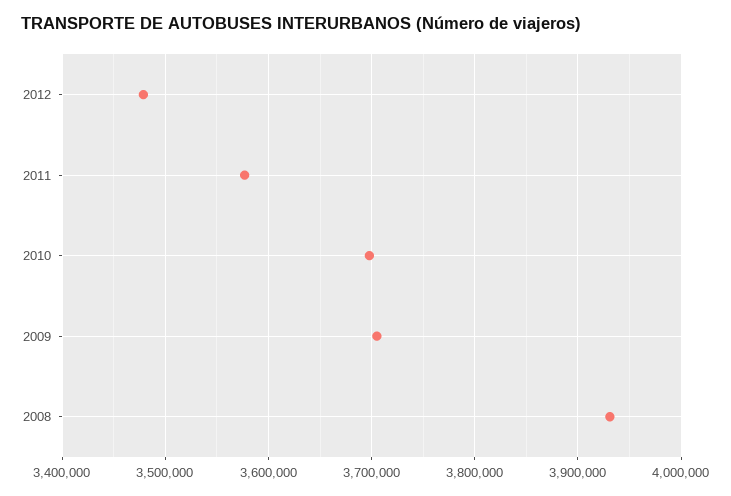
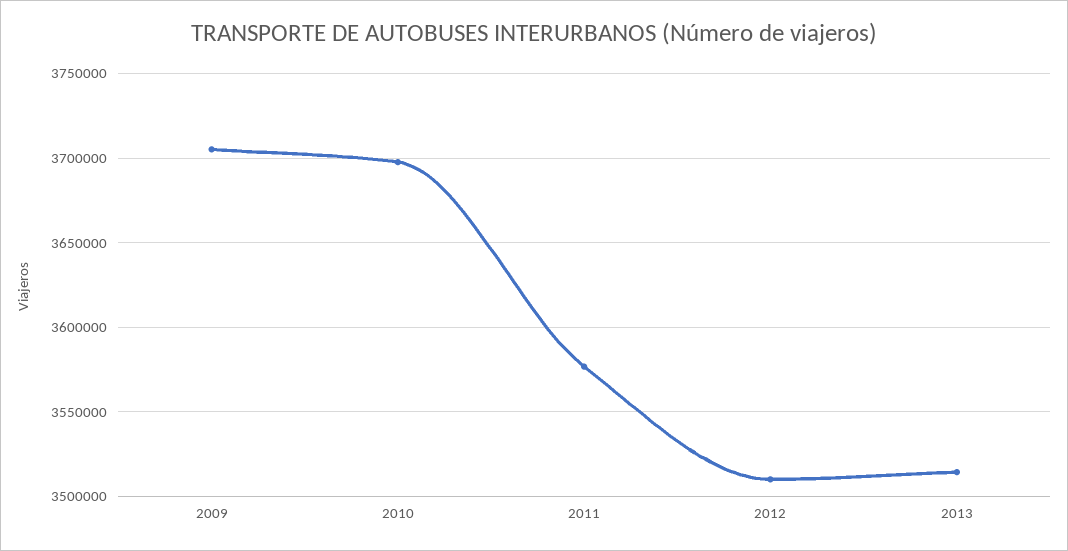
2012: 3480000 -> 3510000
2008: 3930000 -> none
2013: none -> 3515000

